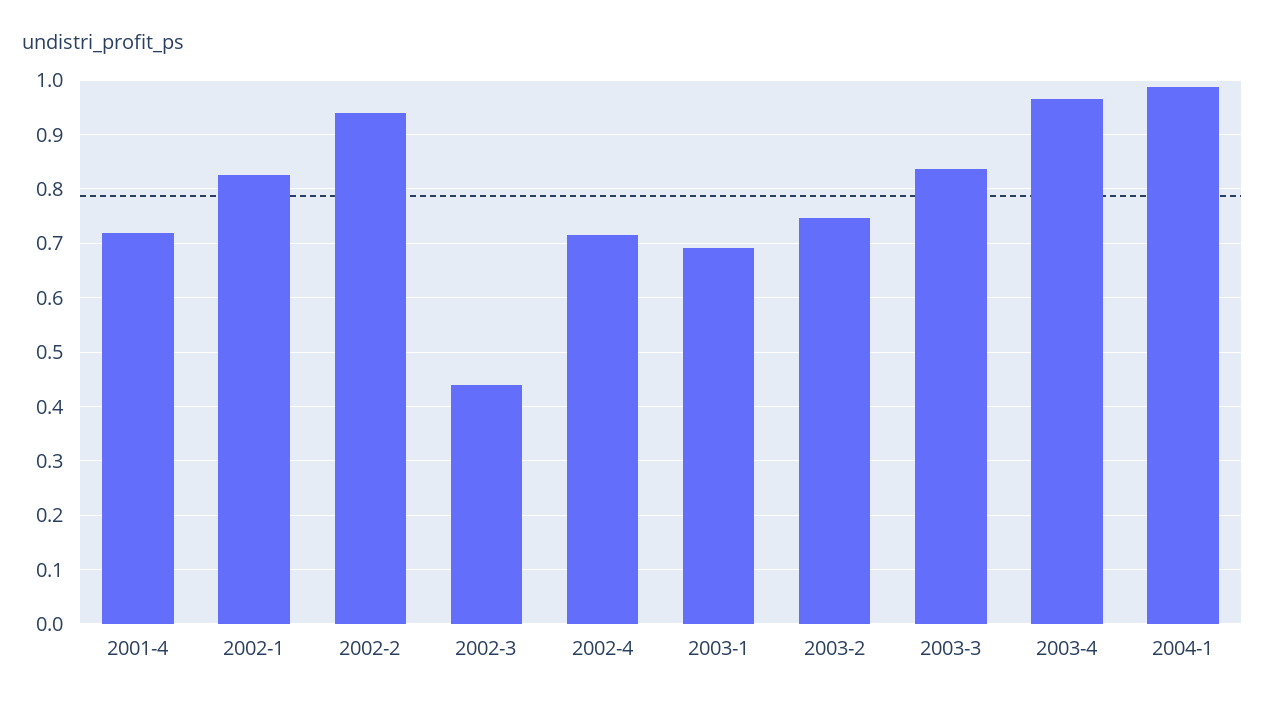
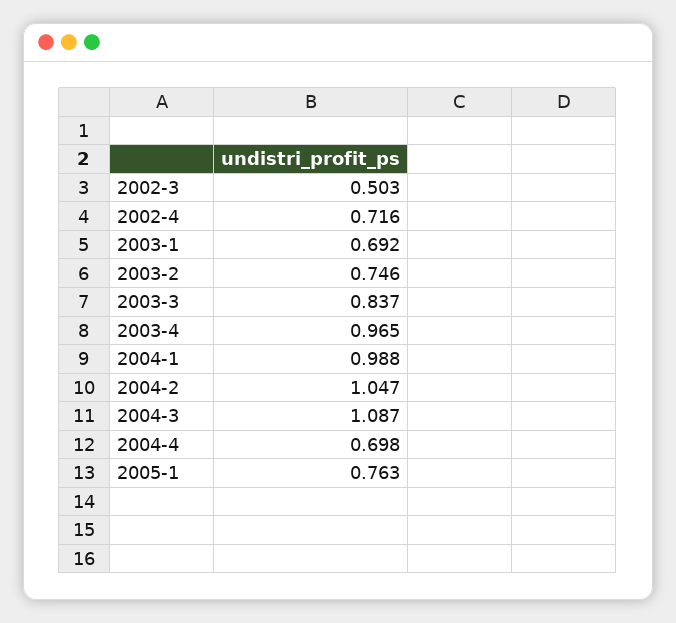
2001-4: 0.72 -> none
2002-1: 0.82 -> none
2002-2: 0.94 -> none
2002-3: 0.44 -> 0.503
2004-2: none -> 1.047
2004-3: none -> 1.087
2004-4: none -> 0.698
2005-1: none -> 0.763

